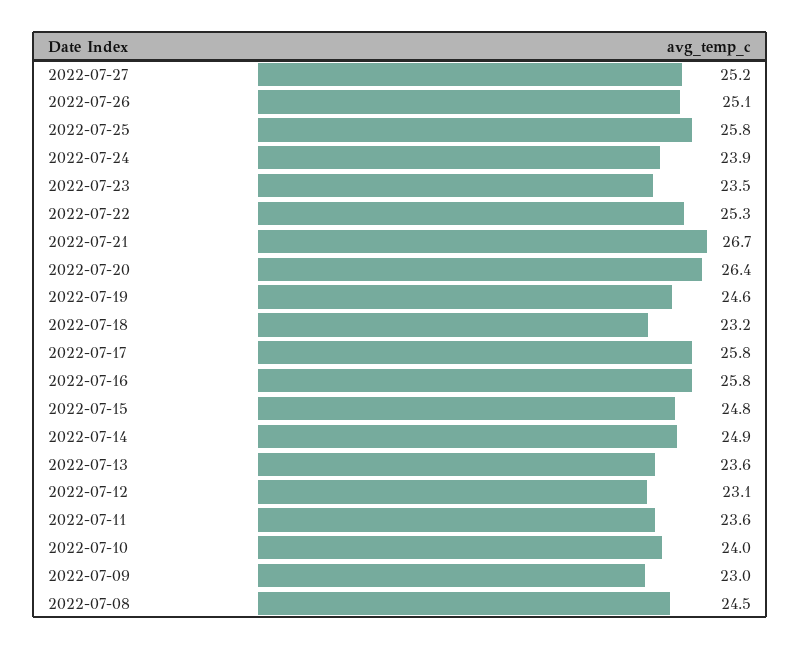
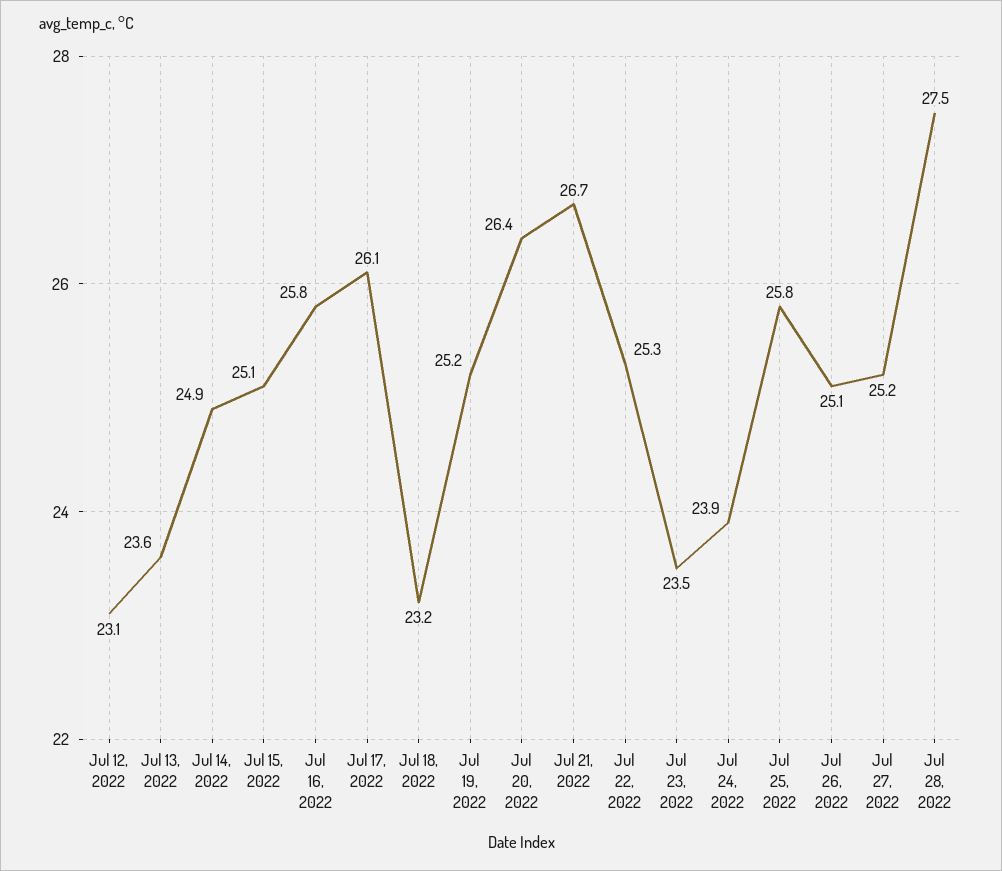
2022-07-19: 24.6 -> 25.2
2022-07-17: 25.8 -> 26.1
2022-07-15: 24.8 -> 25.1
2022-07-11: 23.6 -> none
2022-07-10: 24 -> none
2022-07-09: 23 -> none
2022-07-08: 24.5 -> none
Jul 28, 2022: none -> 27.5

